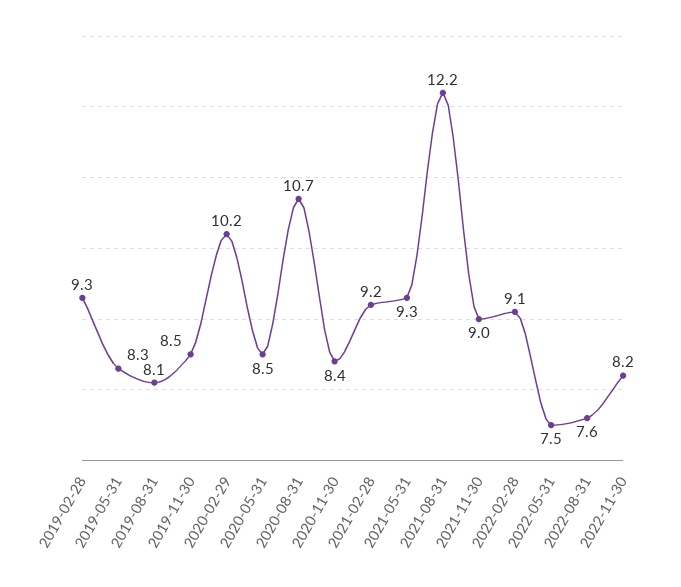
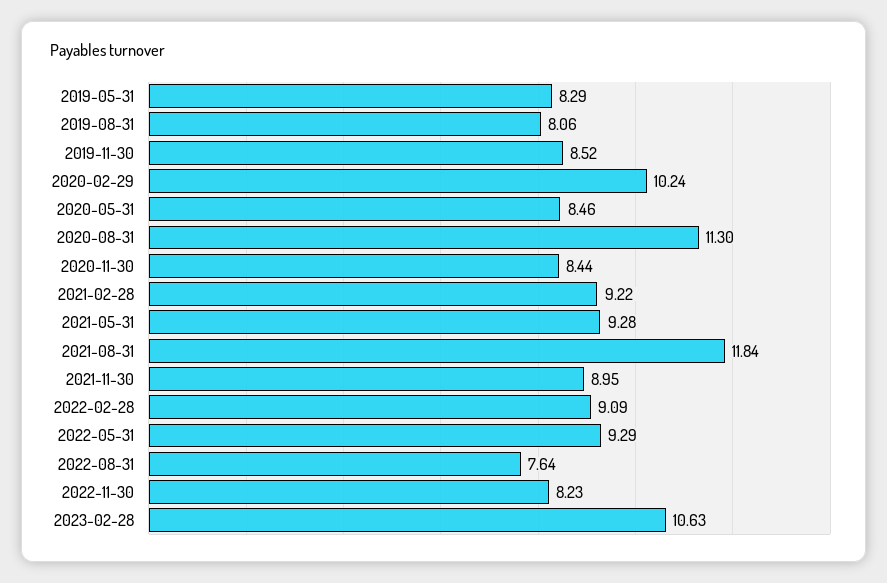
2019-02-28: 9.3 -> none
2020-08-31: 10.7 -> 11.3
2021-08-31: 12.2 -> 11.84
2022-05-31: 7.5 -> 9.29
2023-02-28: none -> 10.63

